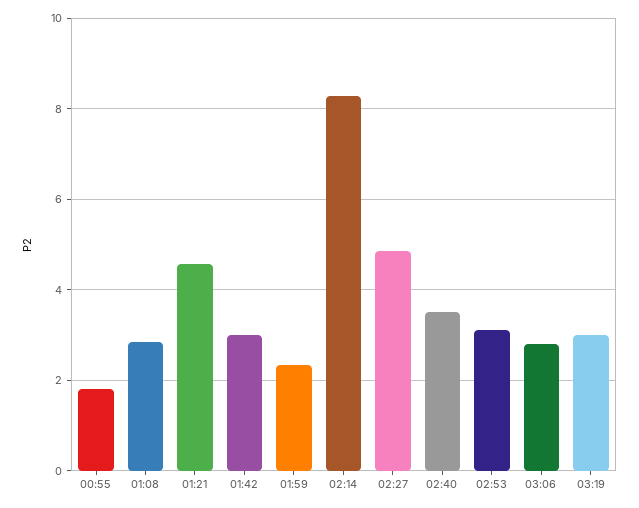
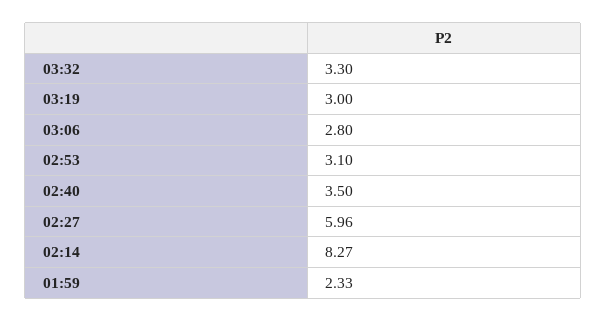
00:55: 1.8 -> none
01:08: 2.8 -> none
01:21: 4.6 -> none
01:42: 3 -> none
02:27: 4.8 -> 5.96
03:32: none -> 3.3

